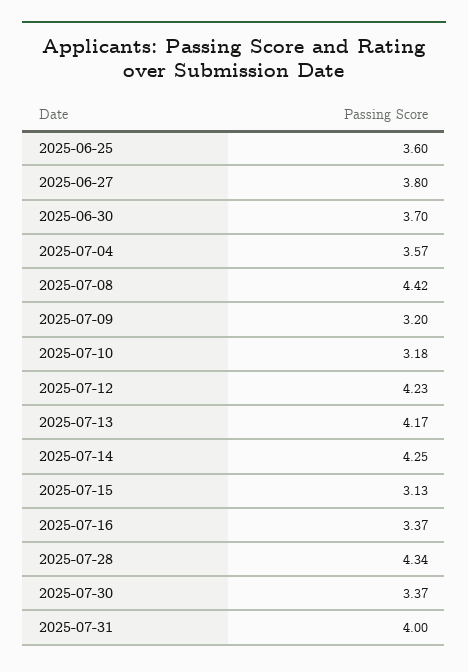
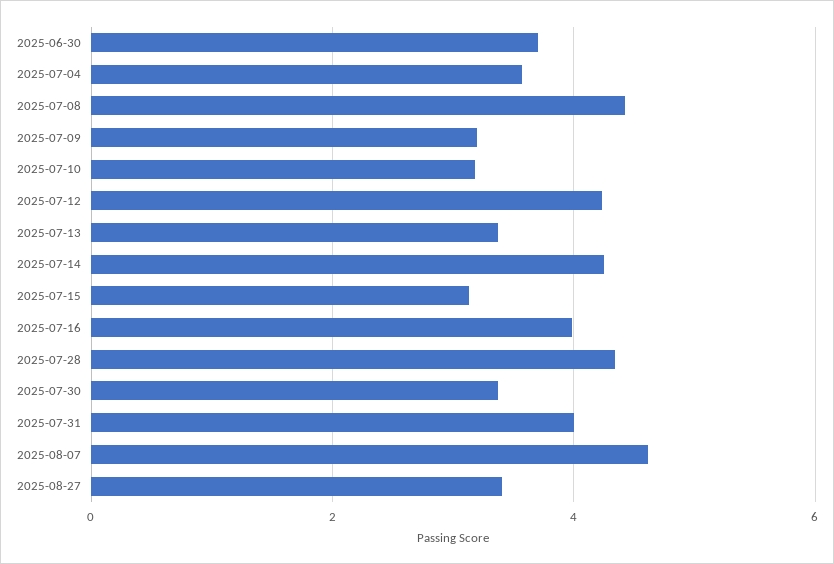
2025-06-25: 3.6 -> none
2025-06-27: 3.8 -> none
2025-07-13: 4.17 -> 3.4
2025-07-16: 3.37 -> 4
2025-08-07: none -> 4.6
2025-08-27: none -> 3.4

